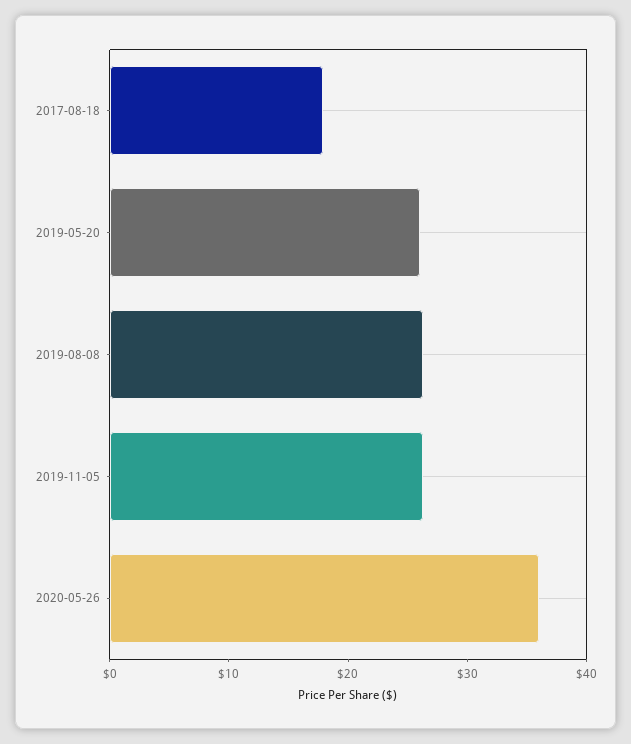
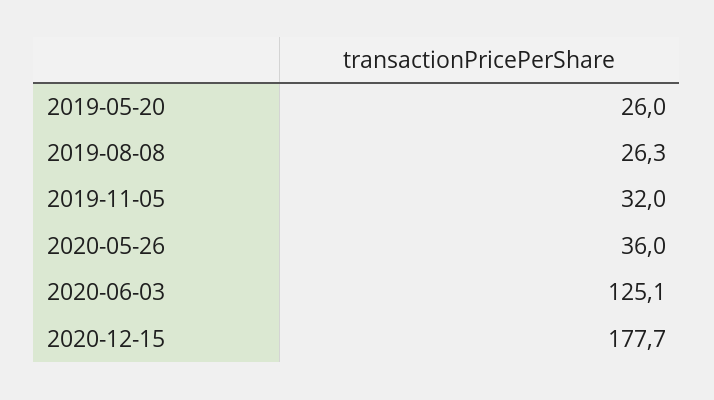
2017-08-18: 18 -> none
2019-11-05: 26 -> 32
2020-06-03: none -> 125.1
2020-12-15: none -> 177.7

